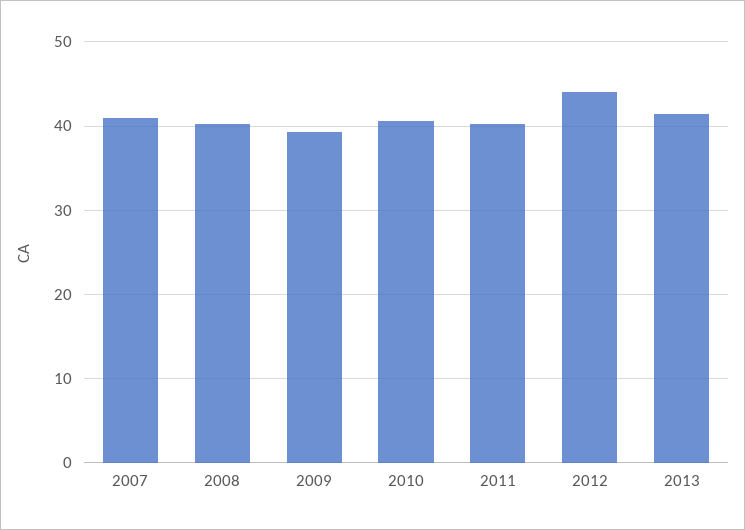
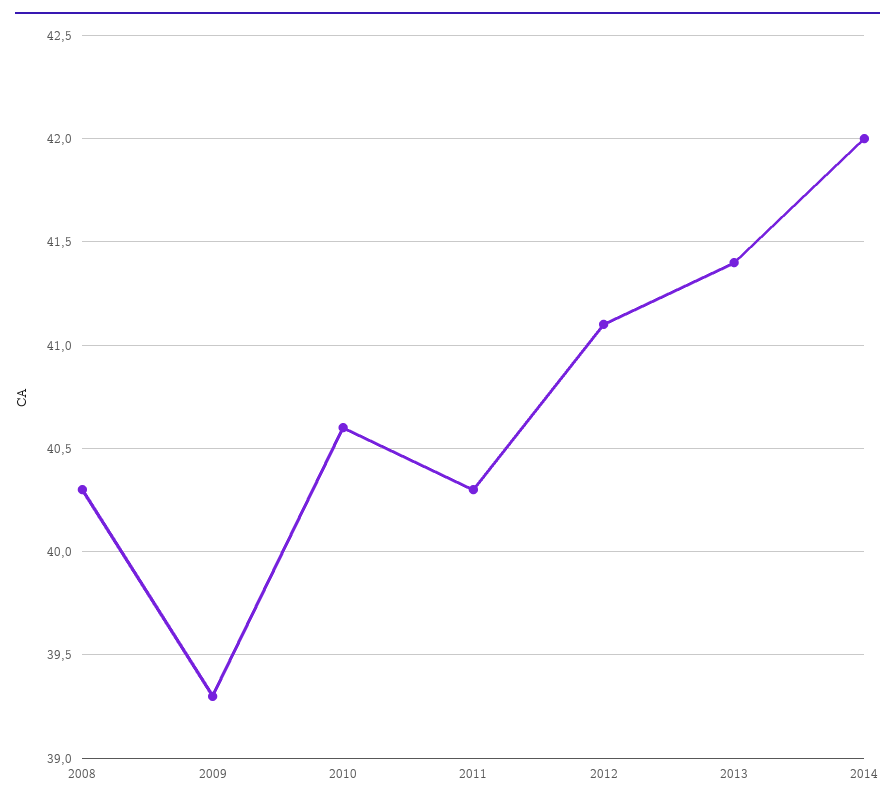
2007: 41 -> none
2012: 44 -> 41.1
2014: none -> 42

